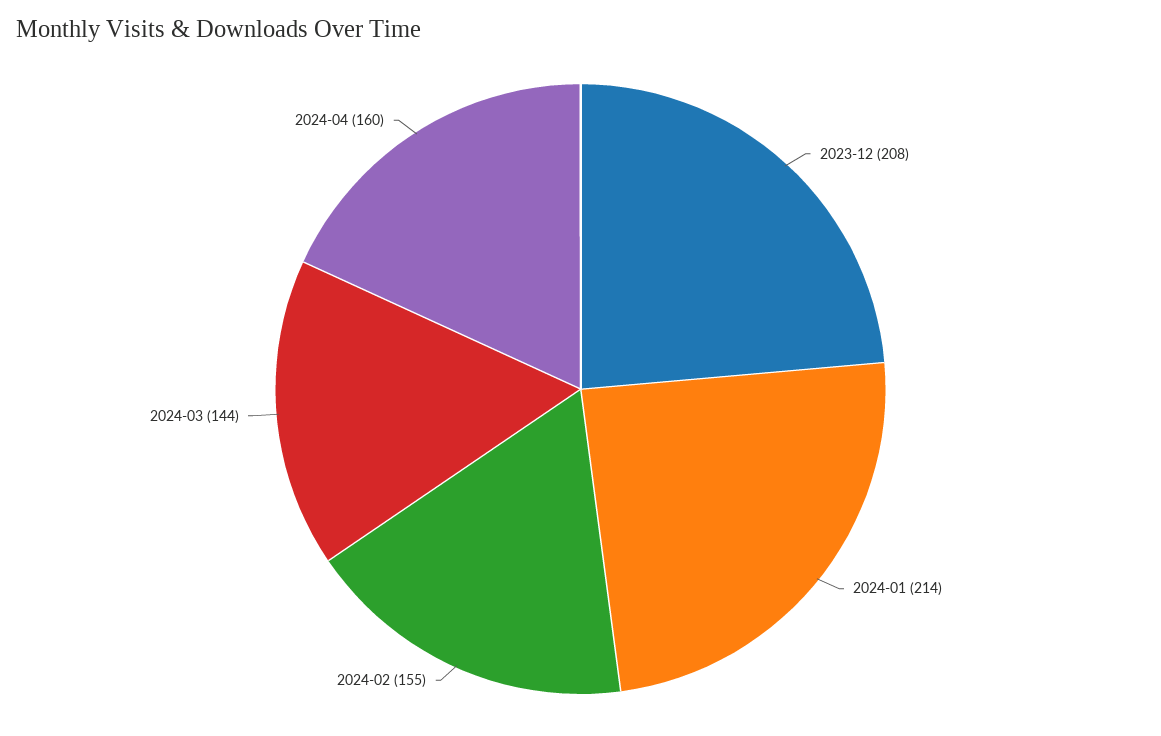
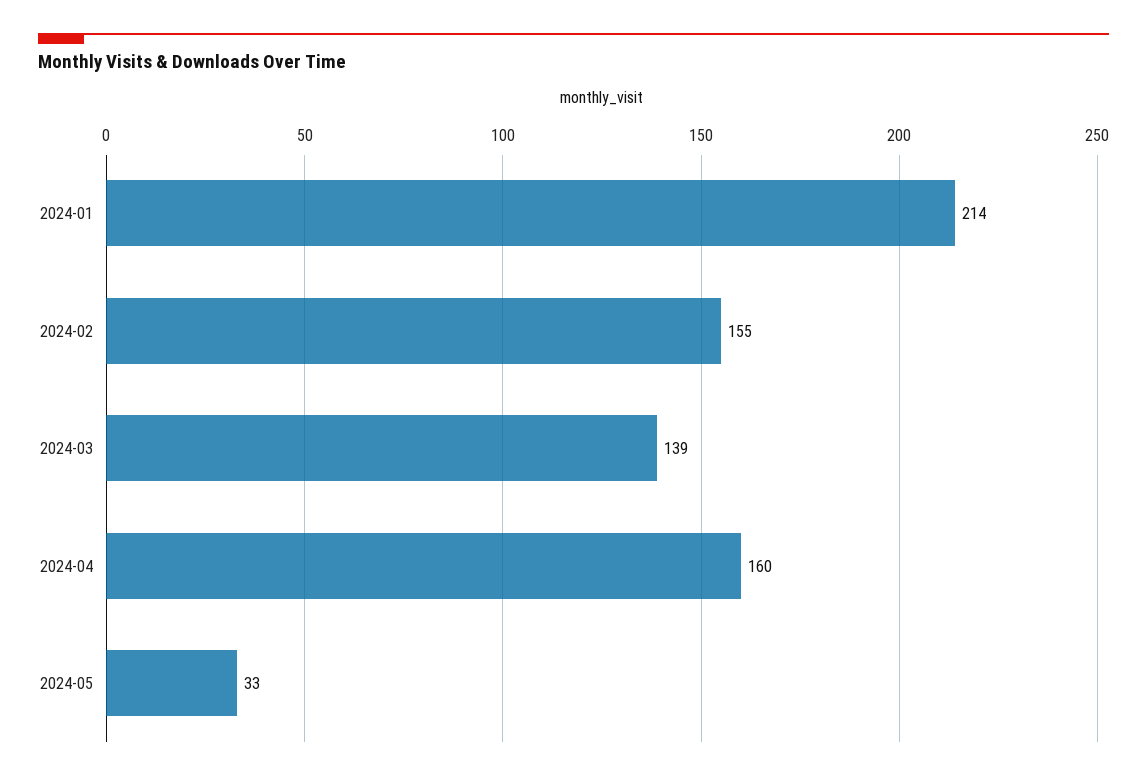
2023-12: 208 -> none
2024-03: 144 -> 139
2024-05: none -> 33

